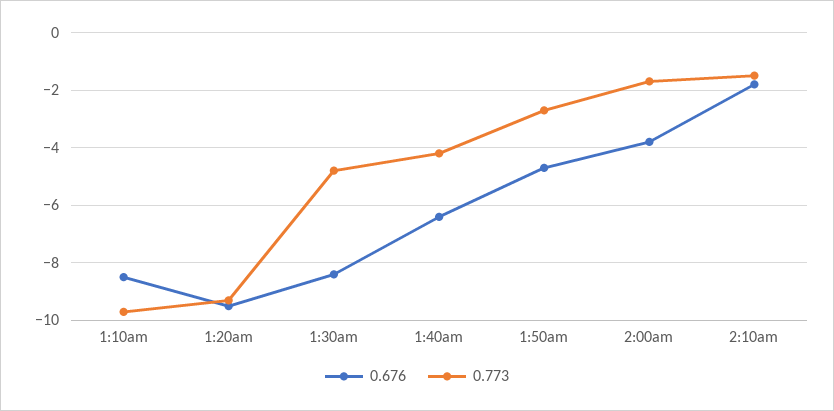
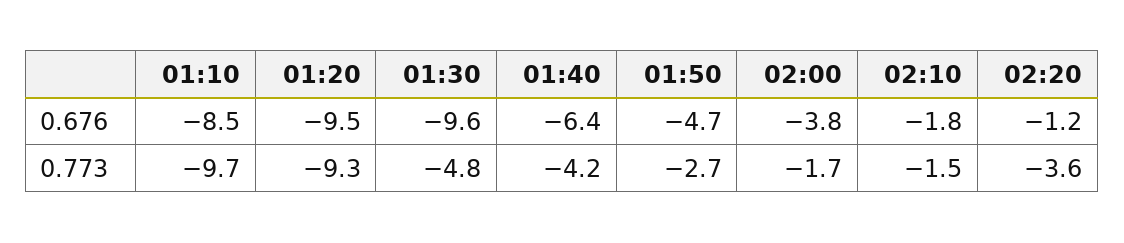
0.676, 1:30am: -8.5 -> -9.6
0.676, 02:20: none -> -1.2
0.773, 02:20: none -> -3.6

